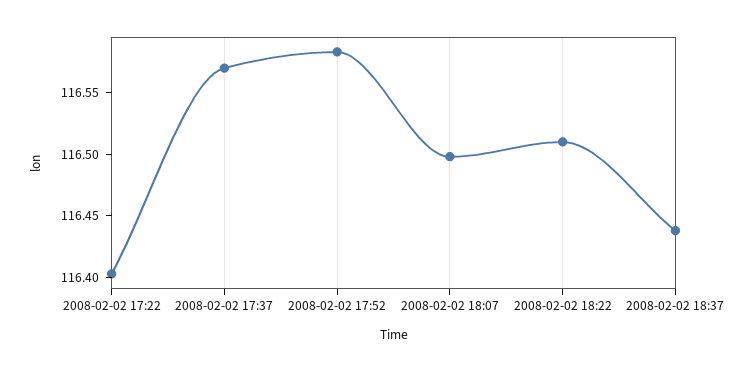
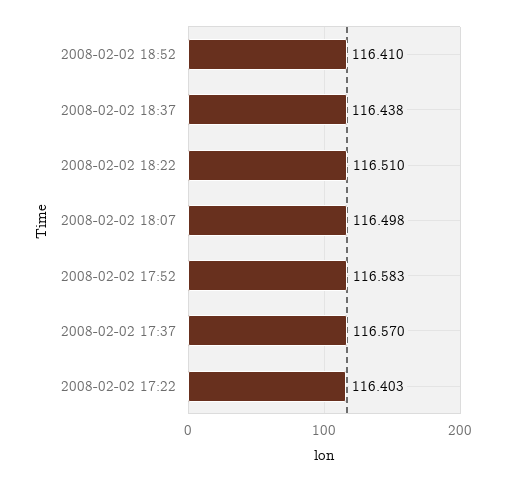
2008-02-02 18:52: none -> 116.41

